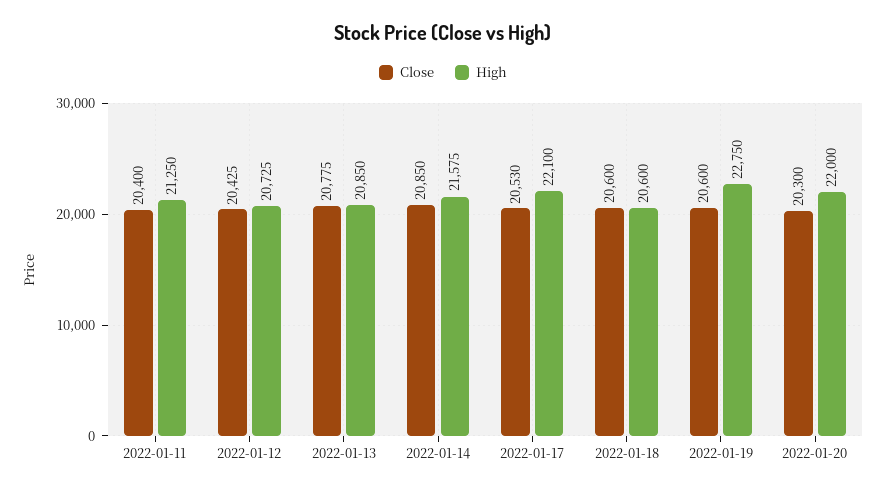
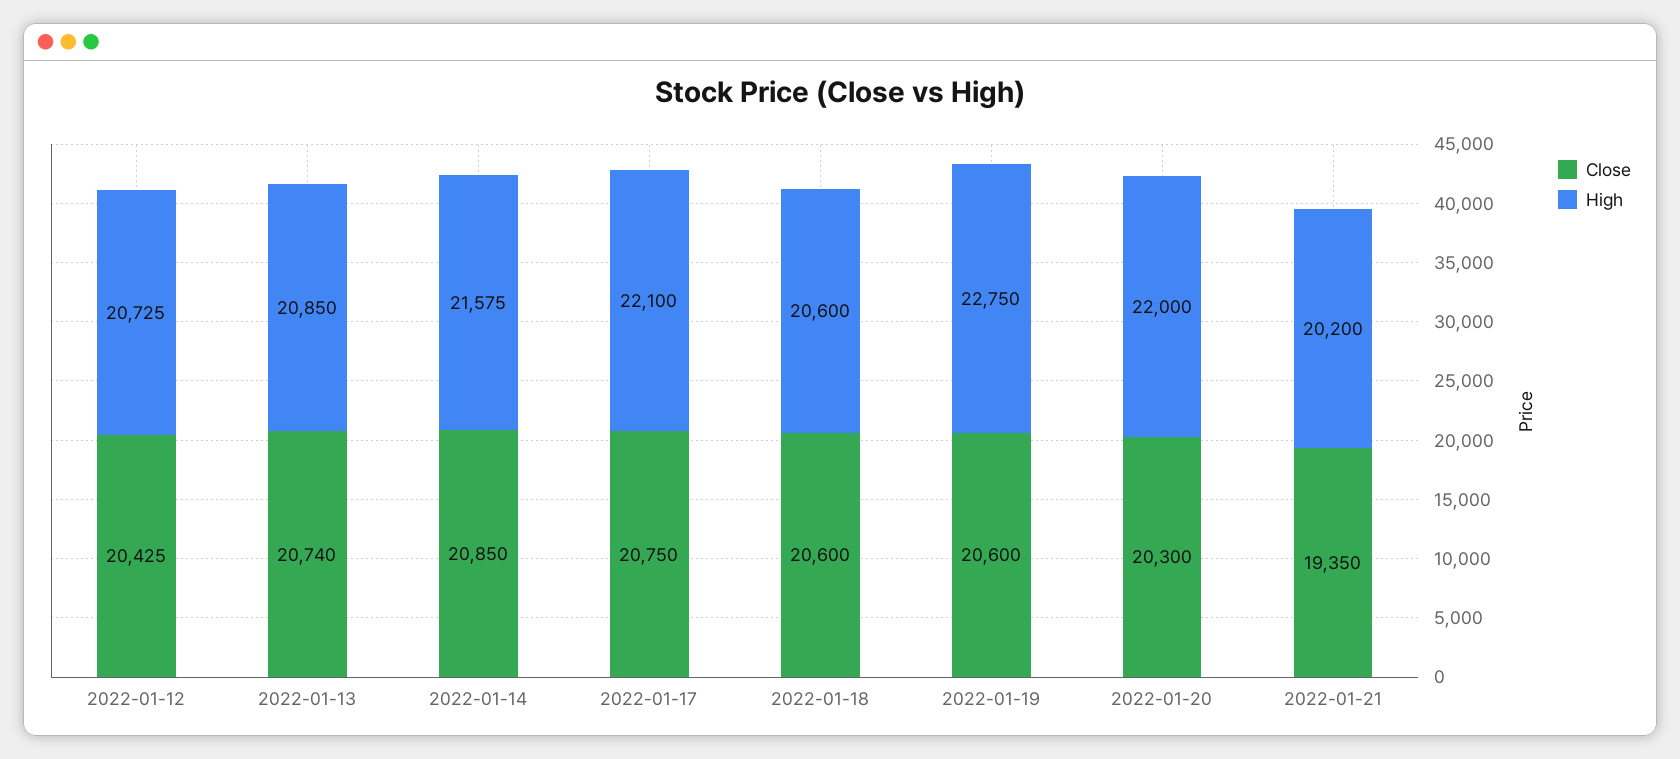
Close, 2022-01-11: 20400 -> none
High, 2022-01-11: 21250 -> none
Close, 2022-01-13: 20775 -> 20740
Close, 2022-01-17: 20530 -> 20750
Close, 2022-01-21: none -> 19350
High, 2022-01-21: none -> 20200

